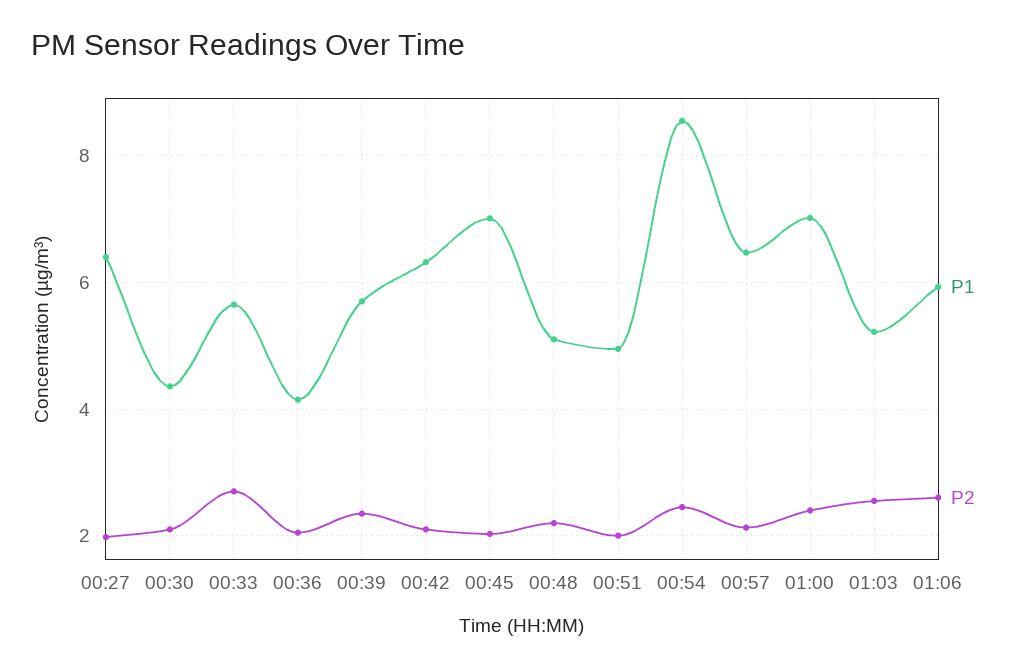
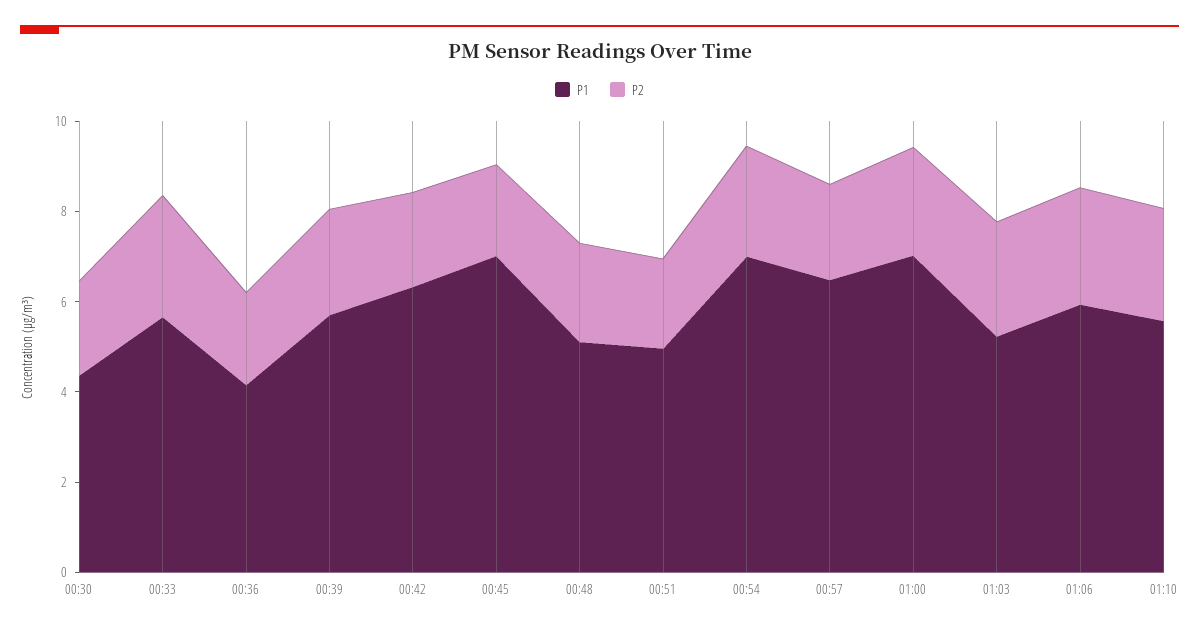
P1, 00:27: 6.4 -> none
P2, 00:27: 2 -> none
P1, 00:54: 8.6 -> 7
P1, 01:10: none -> 5.5
P2, 01:10: none -> 2.5

